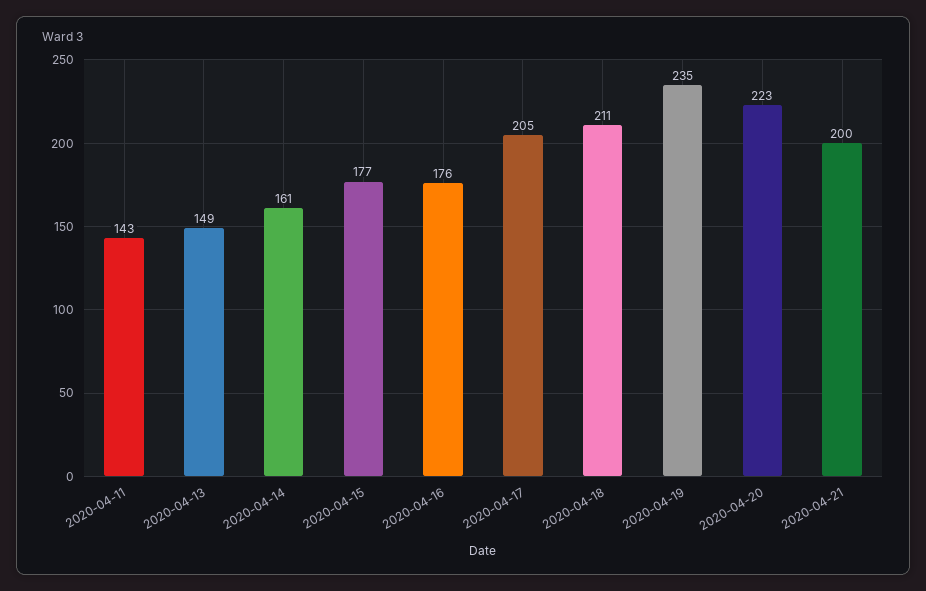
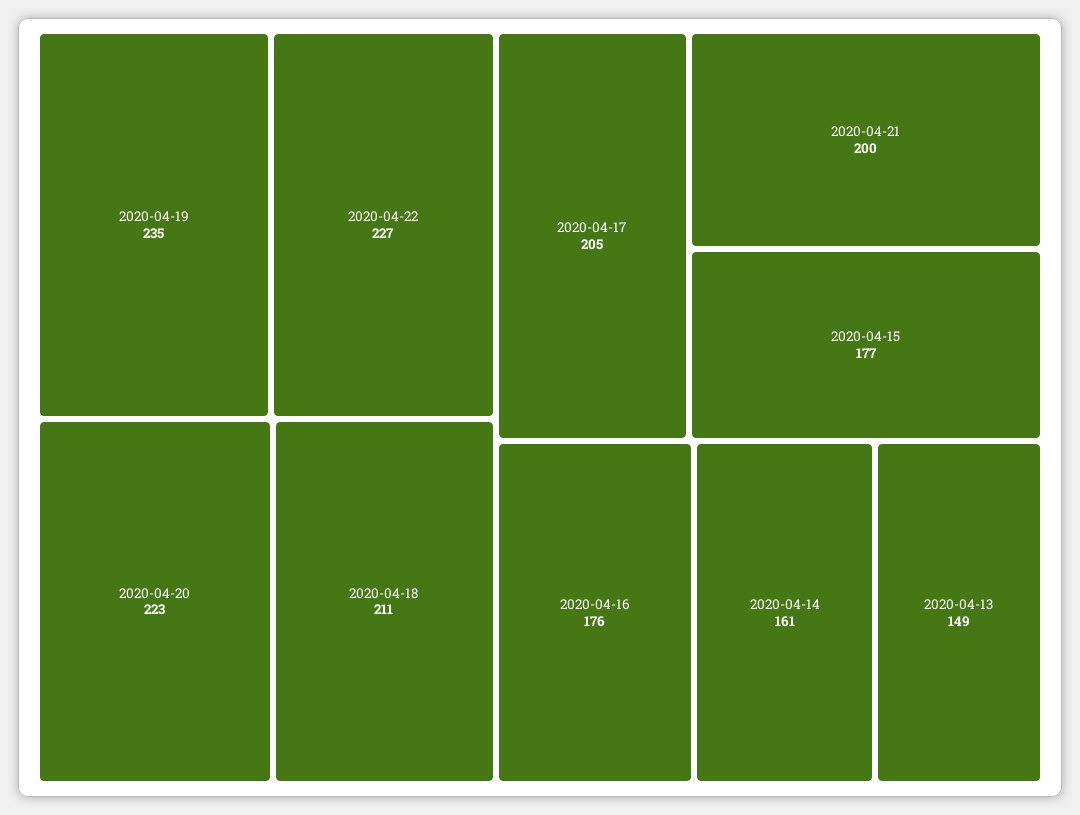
2020-04-11: 143 -> none
2020-04-22: none -> 227

